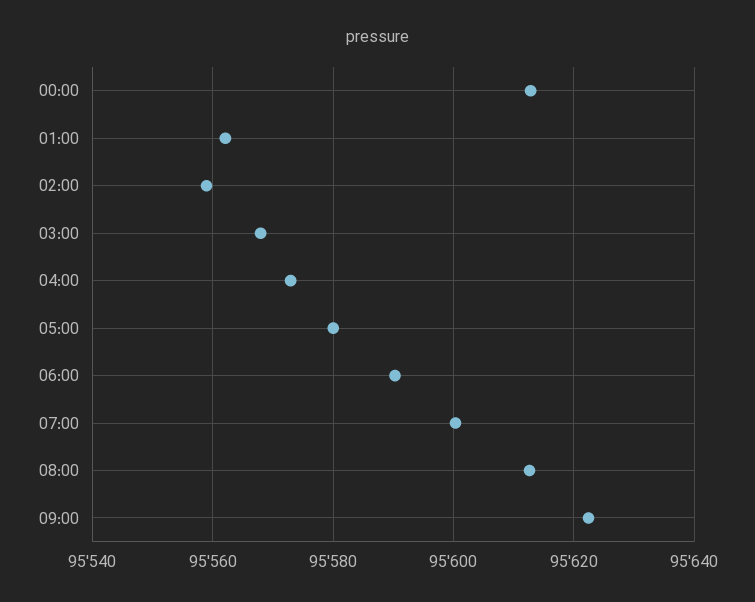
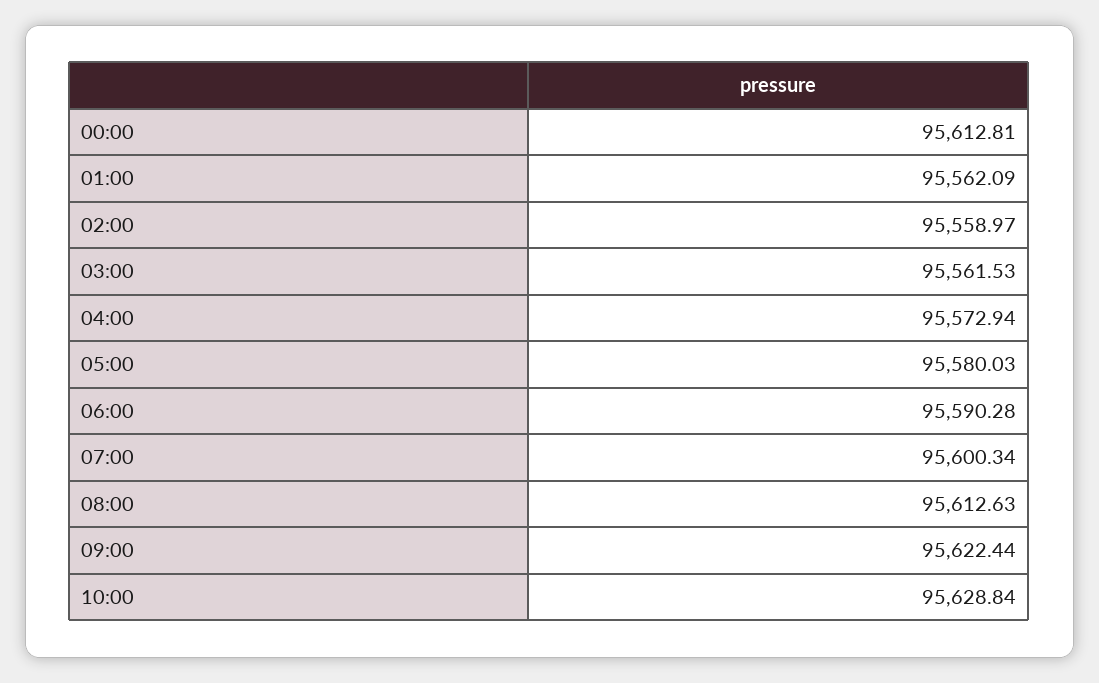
03:00: 95568 -> 95561.53
10:00: none -> 95628.84

